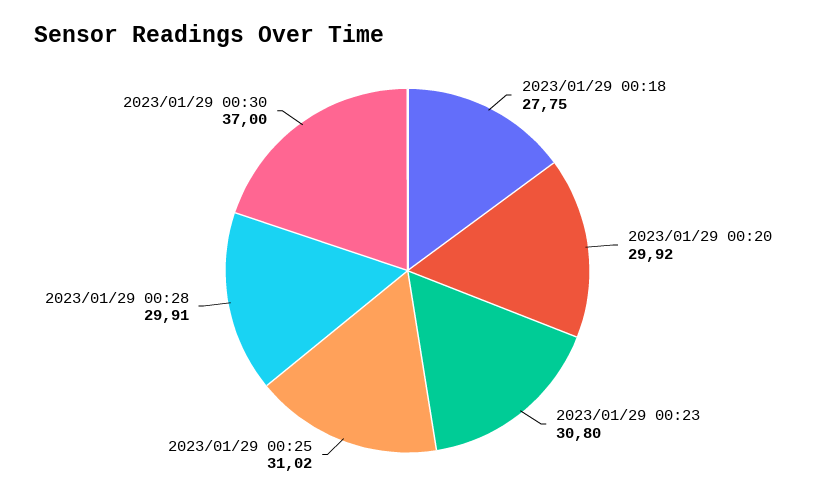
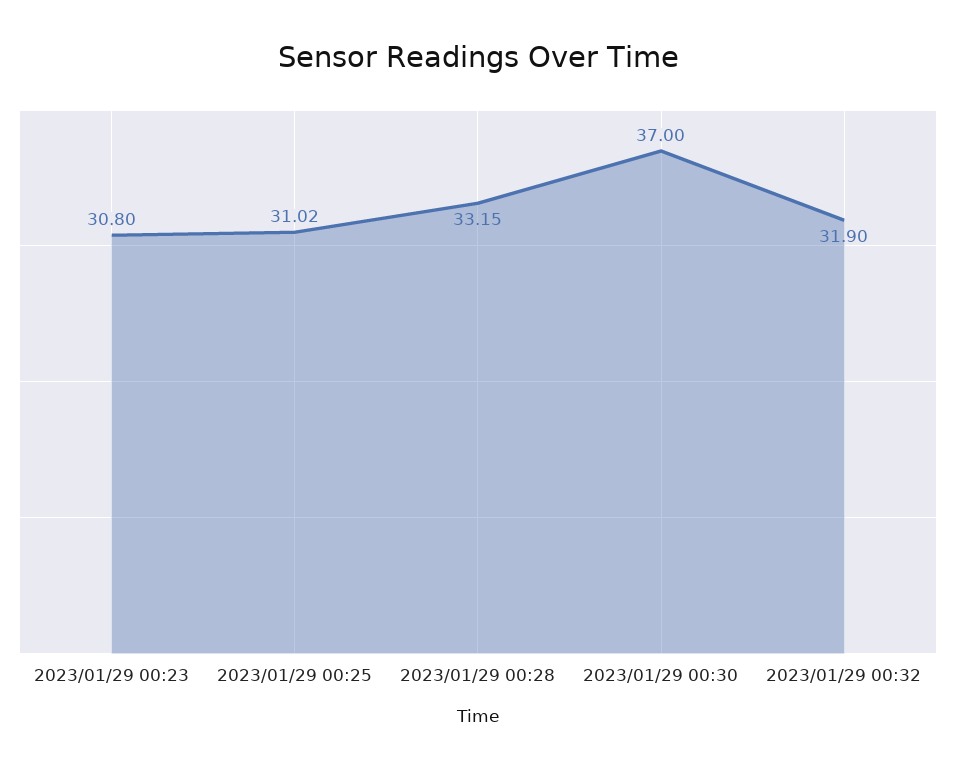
2023/01/29 00:18: 27.75 -> none
2023/01/29 00:20: 29.92 -> none
2023/01/29 00:28: 29.91 -> 33.15
2023/01/29 00:32: none -> 31.9

